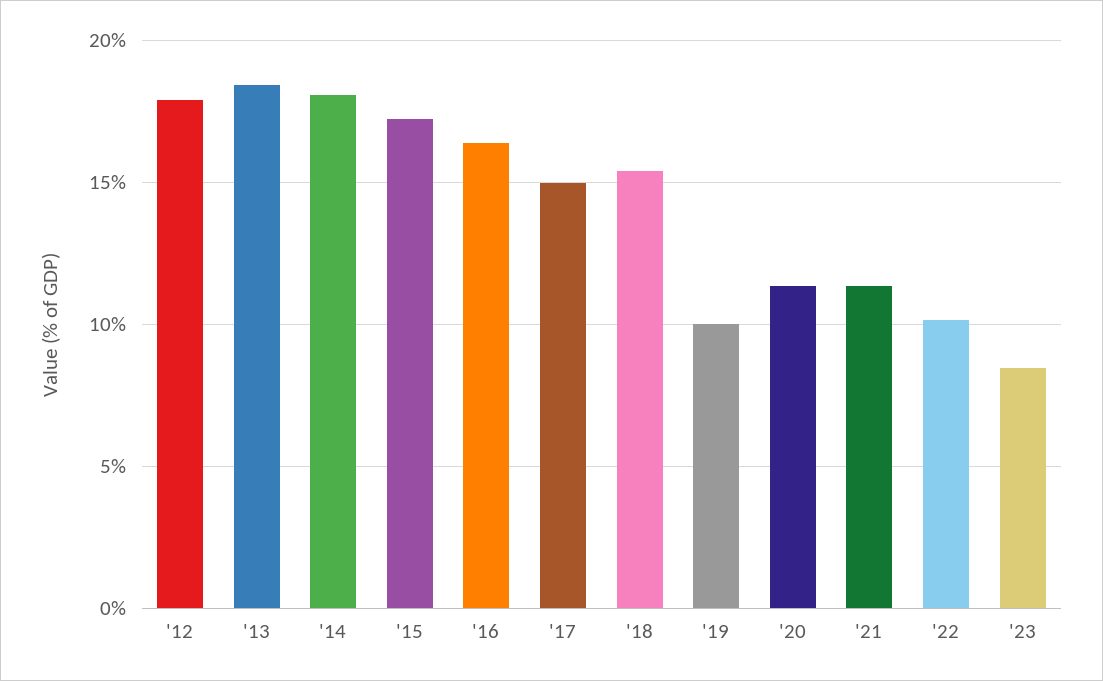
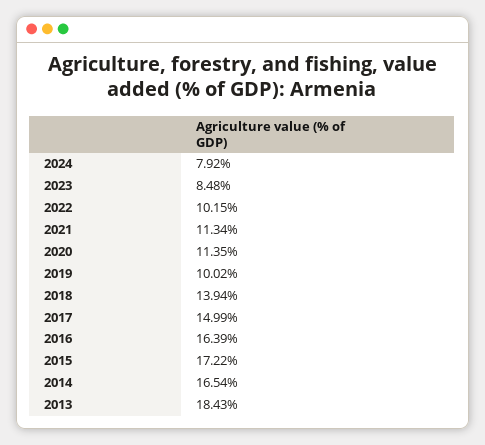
'12: 18 -> none
'14: 18 -> 16.54
'18: 15.5 -> 13.94
2024: none -> 7.92

